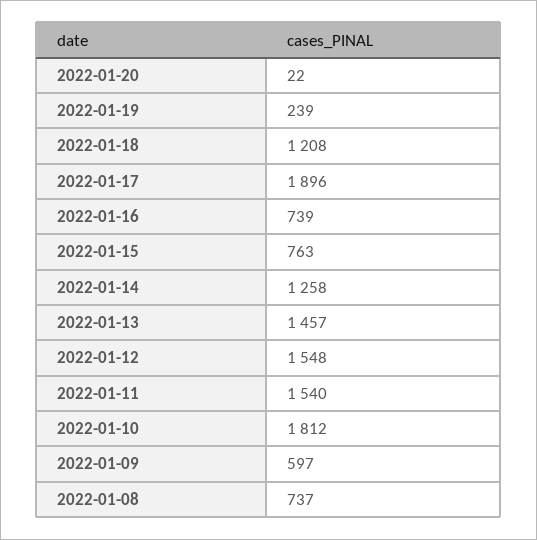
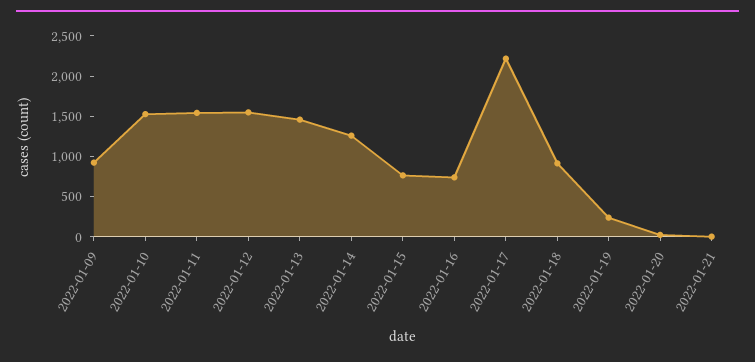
2022-01-18: 1208 -> 900
2022-01-17: 1896 -> 2200
2022-01-10: 1812 -> 1500
2022-01-09: 597 -> 900
2022-01-08: 737 -> none
2022-01-21: none -> 0

